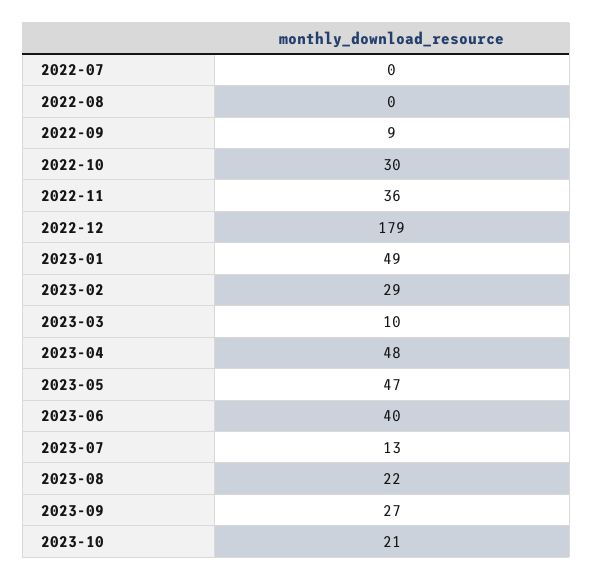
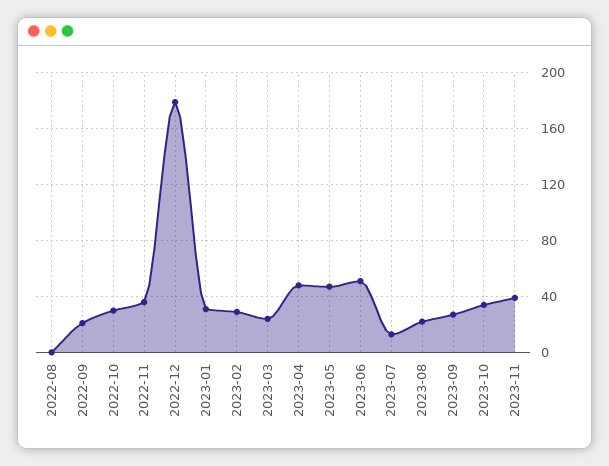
2022-07: 0 -> none
2022-09: 9 -> 20
2023-01: 49 -> 30
2023-03: 10 -> 25
2023-06: 40 -> 50
2023-10: 21 -> 35
2023-11: none -> 40

